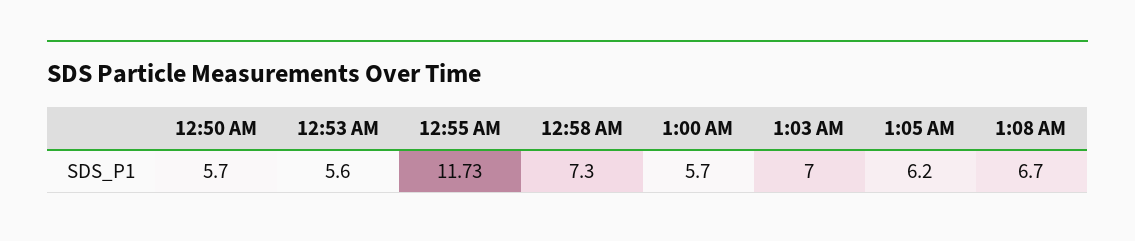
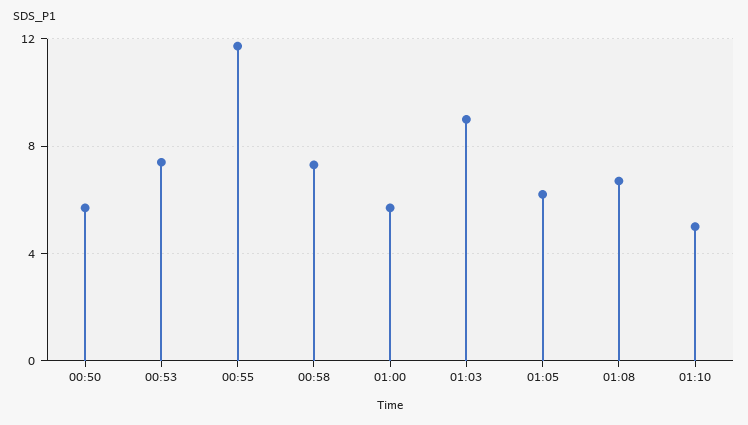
12:53 AM: 5.6 -> 7.5
1:03 AM: 7 -> 9
01:10: none -> 5

